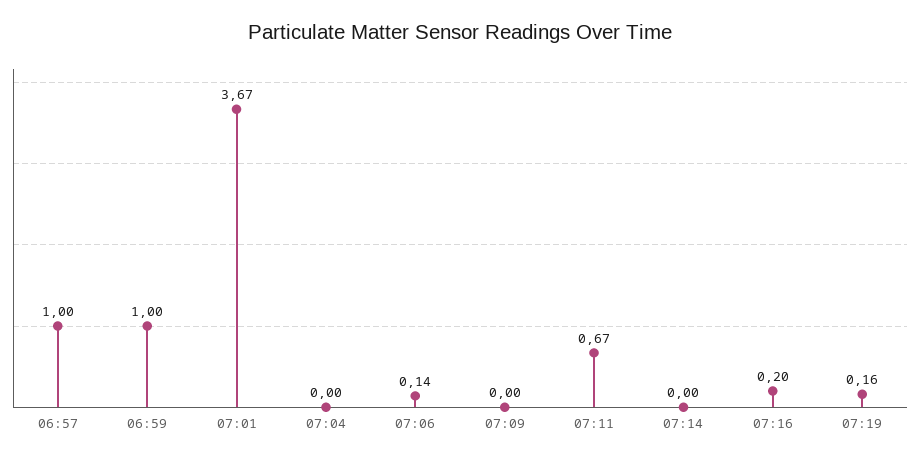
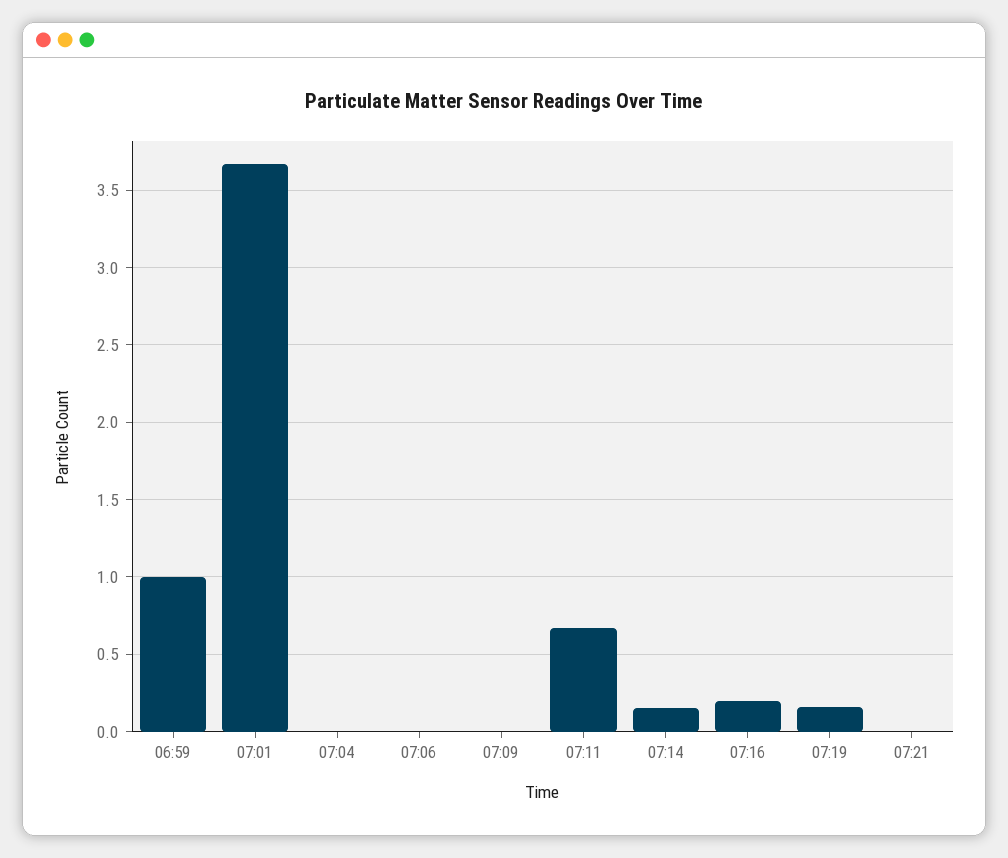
06:57: 1 -> none
07:06: 0.14 -> 0
07:14: 0 -> 0.15
07:21: none -> 0

